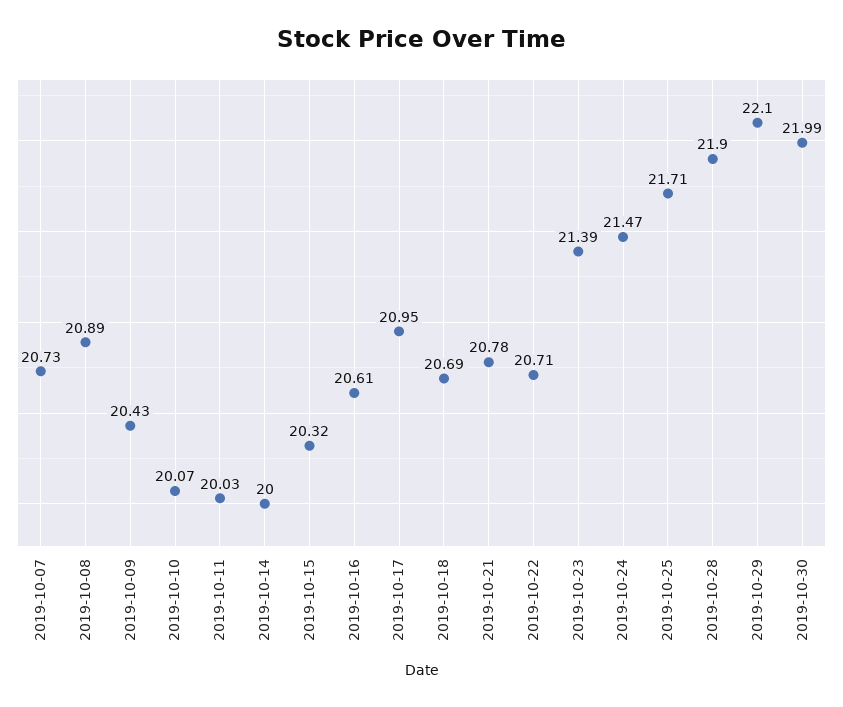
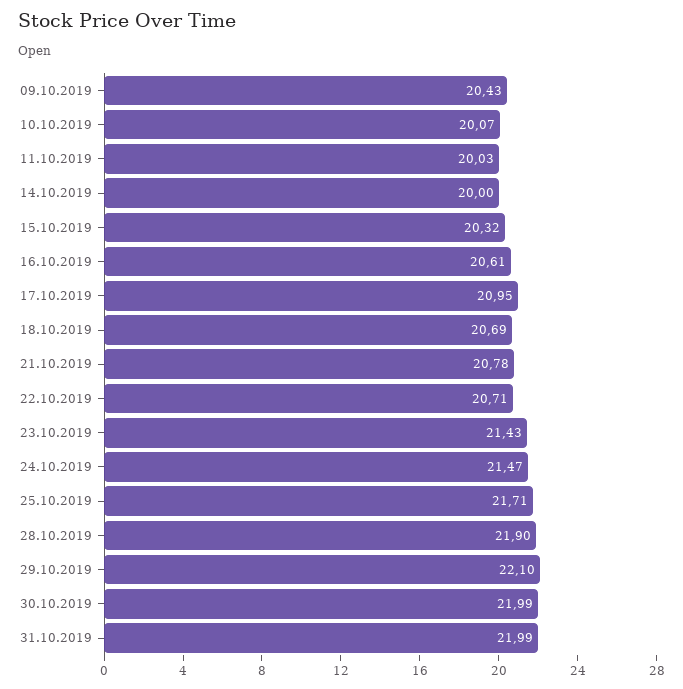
2019-10-07: 20.73 -> none
2019-10-08: 20.89 -> none
2019-10-23: 21.39 -> 21.43
31.10.2019: none -> 21.99

